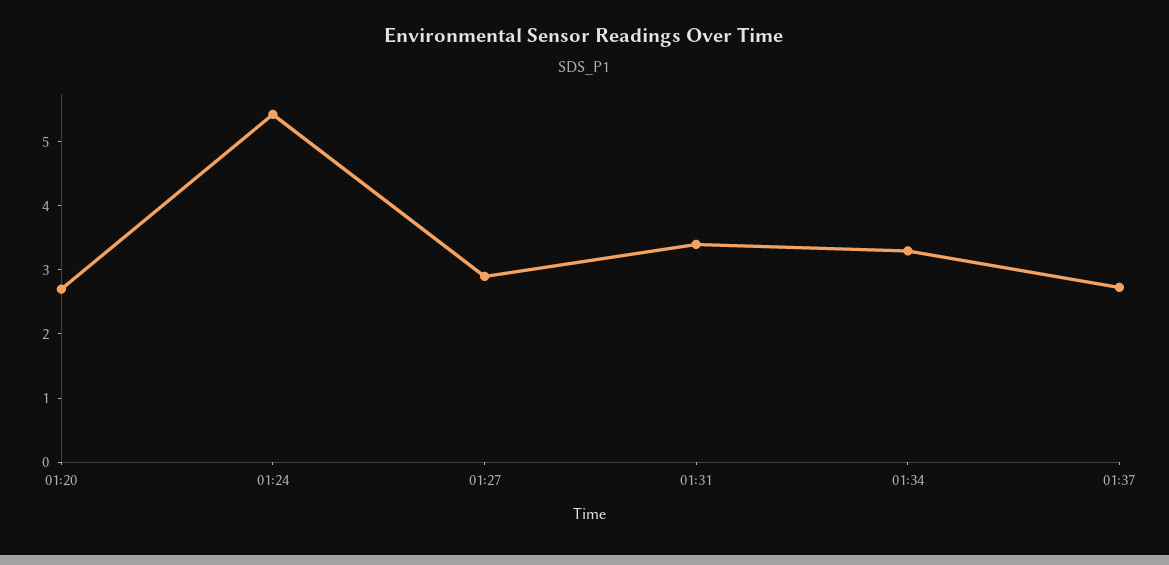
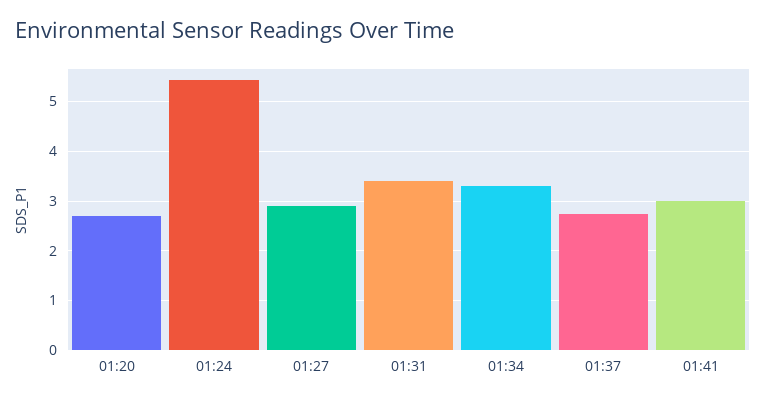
01:41: none -> 3

